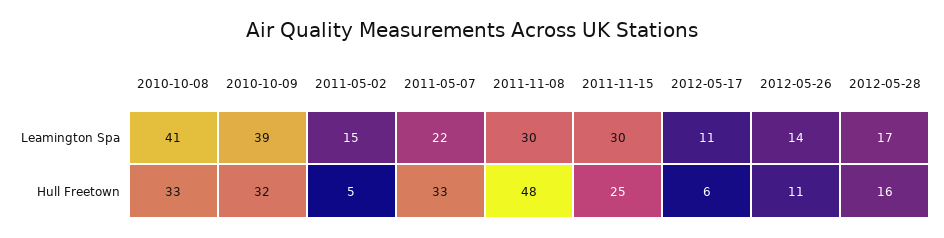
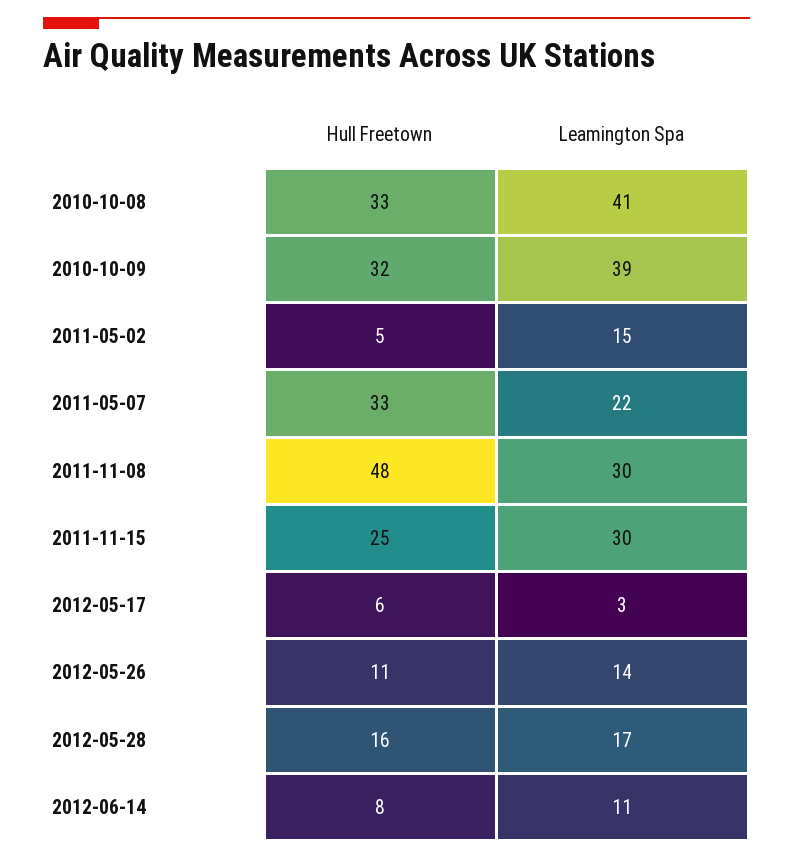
2012-05-17, Leamington Spa: 11 -> 3
2012-06-14, Hull Freetown: none -> 8
2012-06-14, Leamington Spa: none -> 11

